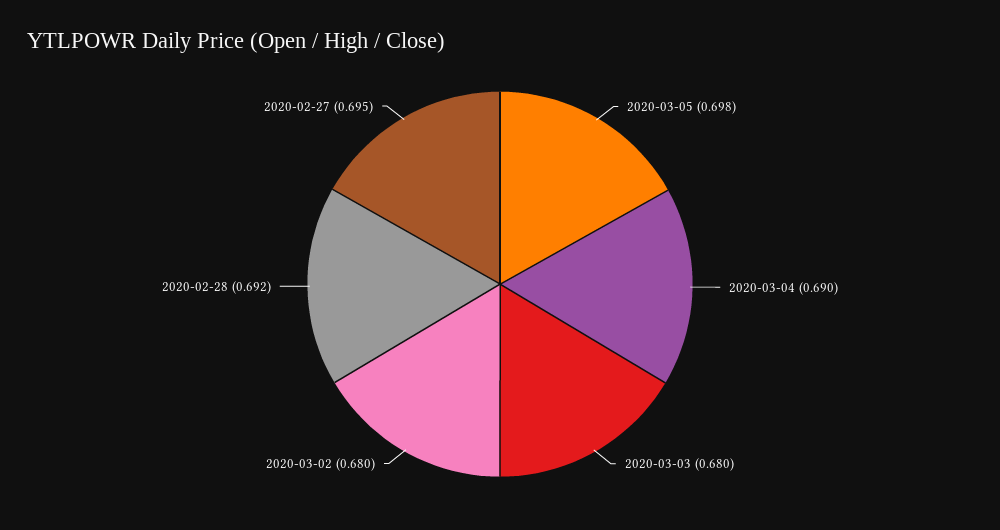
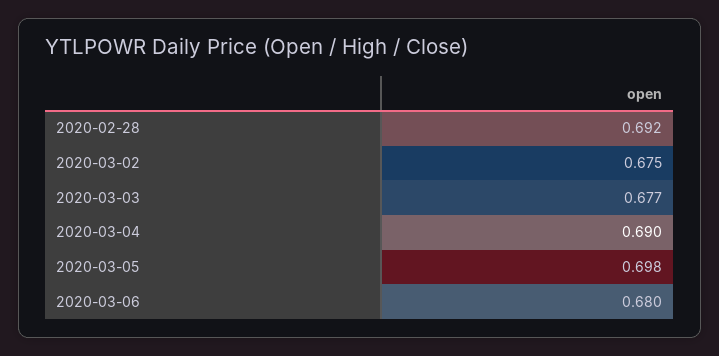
2020-03-03: 0.68 -> 0.677
2020-03-02: 0.68 -> 0.675
2020-02-27: 0.695 -> none
2020-03-06: none -> 0.68

